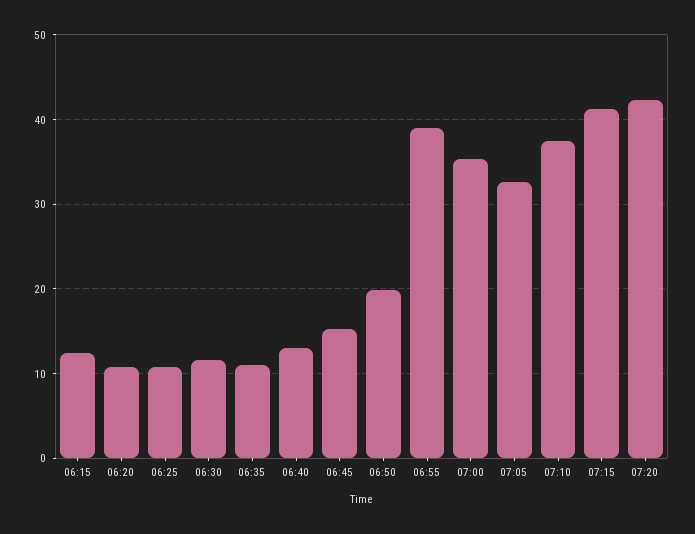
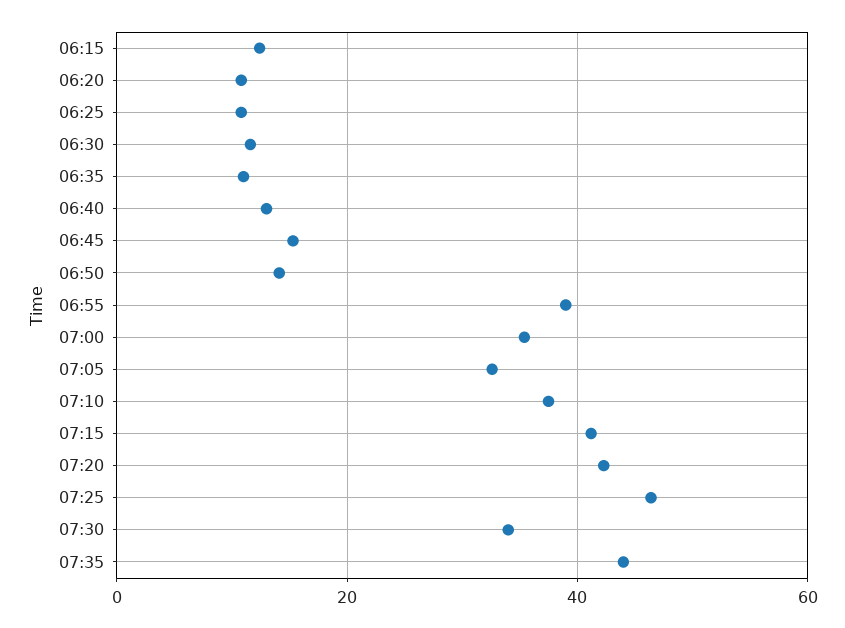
06:50: 20 -> 14
07:25: none -> 46
07:30: none -> 34
07:35: none -> 44

